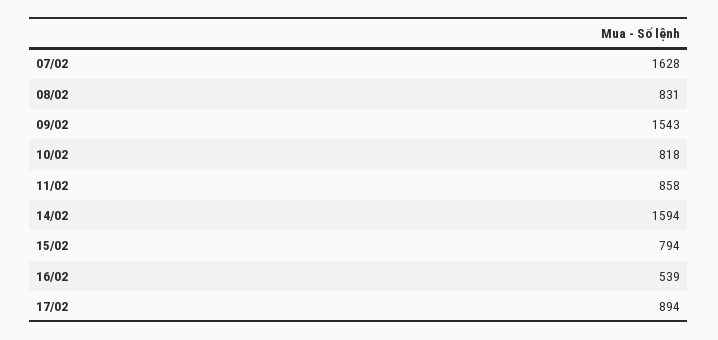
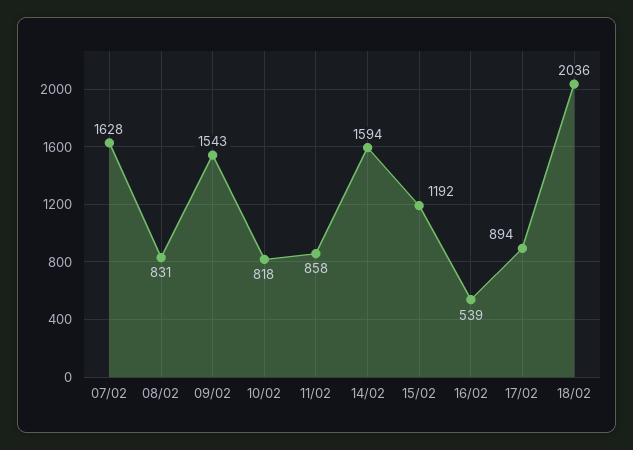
15/02: 794 -> 1192
18/02: none -> 2036

